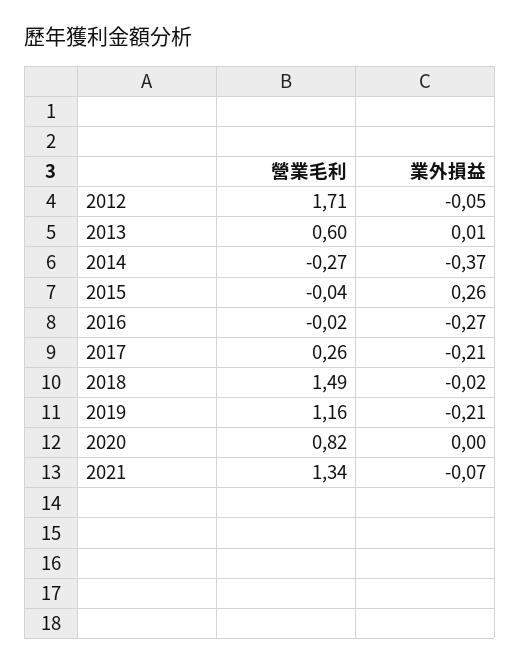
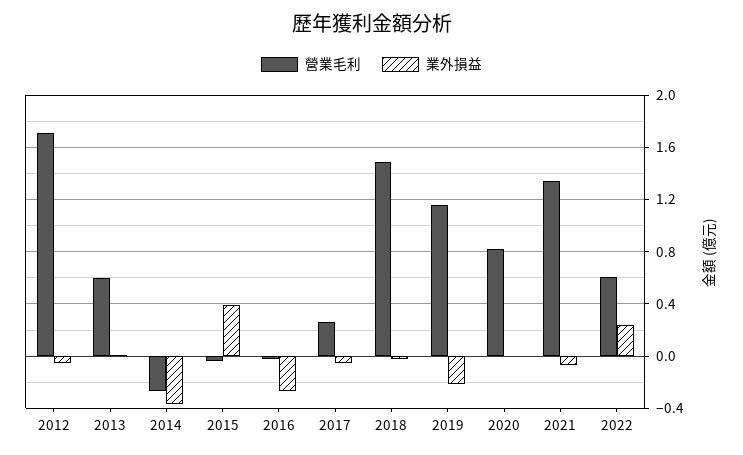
業外損益, 2015: 0.26 -> 0.4
業外損益, 2017: -0.21 -> -0.05
營業毛利, 2022: none -> 0.6
業外損益, 2022: none -> 0.25

